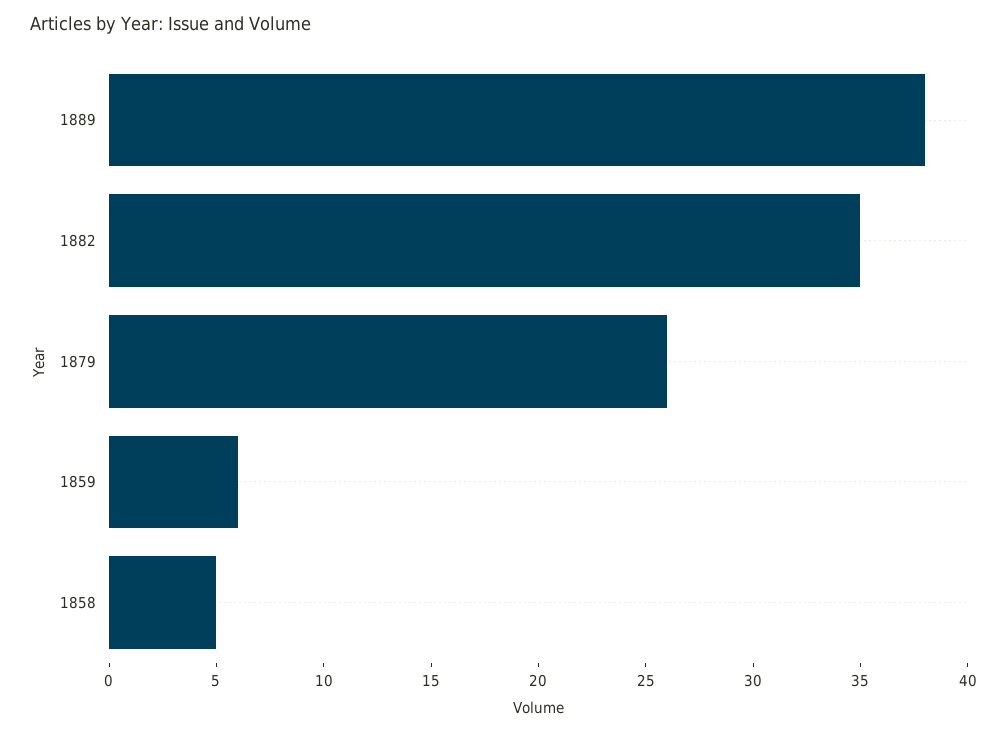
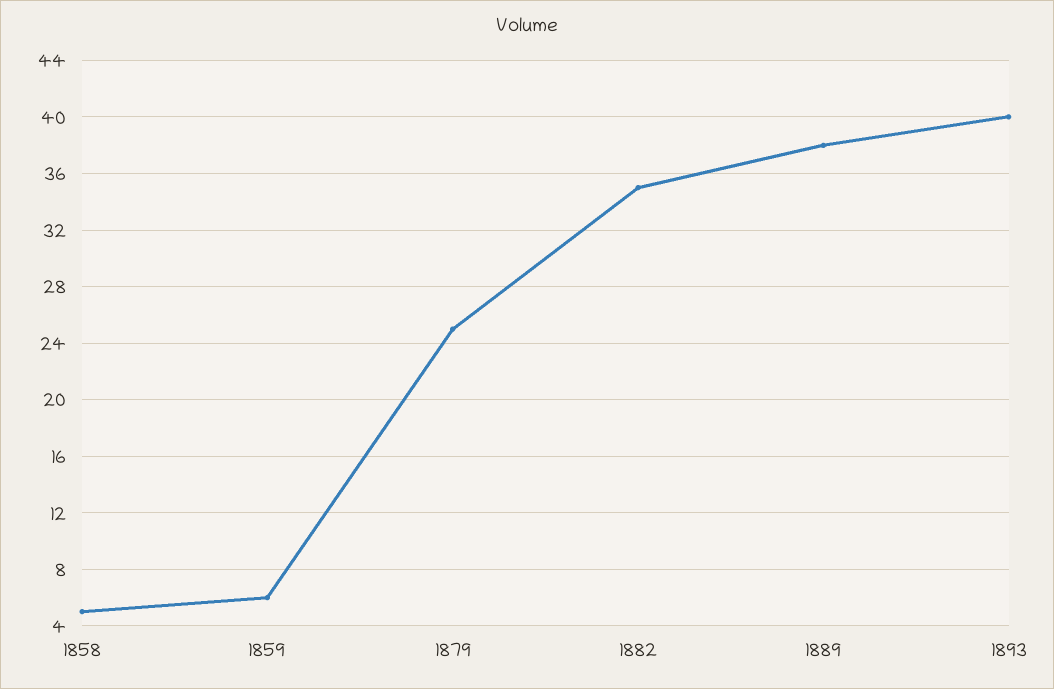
1879: 26 -> 25
1893: none -> 40

